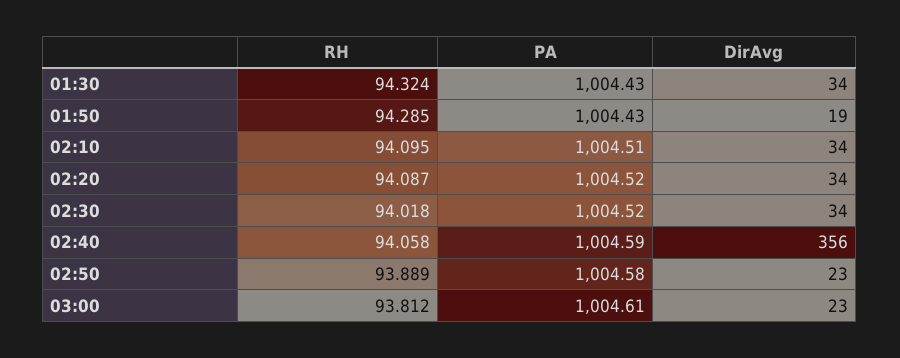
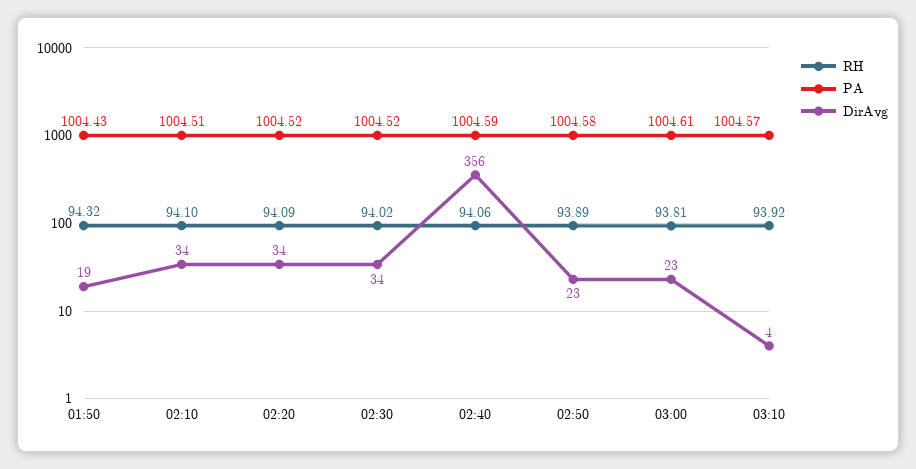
RH, 01:30: 94.324 -> none
PA, 01:30: 1004.43 -> none
DirAvg, 01:30: 34 -> none
RH, 01:50: 94.285 -> 94.32
RH, 03:10: none -> 93.92
PA, 03:10: none -> 1004.57
DirAvg, 03:10: none -> 4

